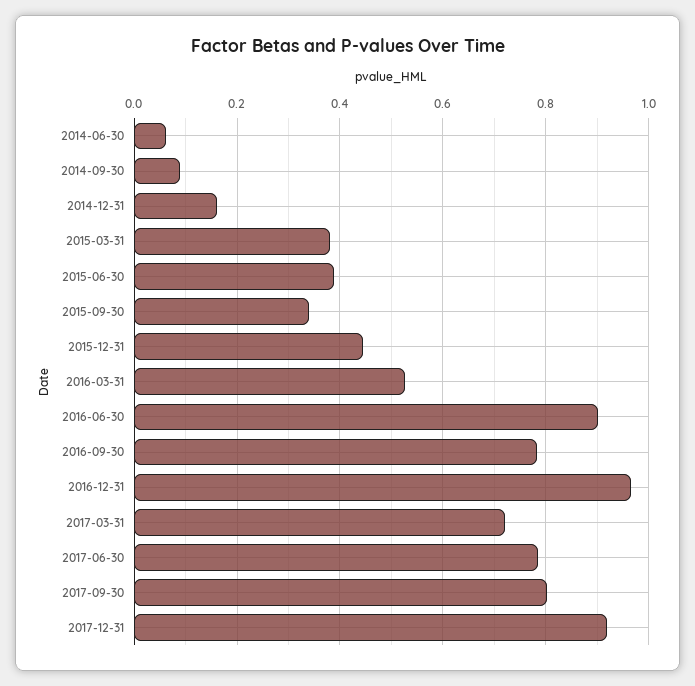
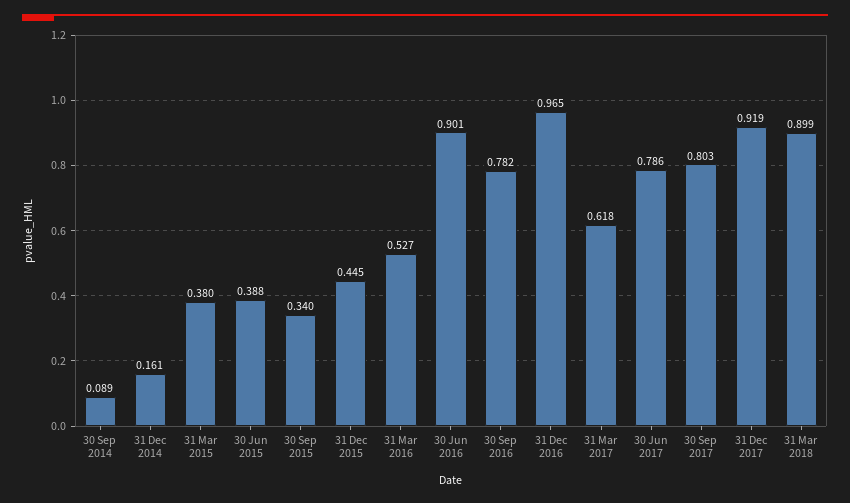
2014-06-30: 0.06 -> none
2017-03-31: 0.72 -> 0.618
31 Mar 2018: none -> 0.899

